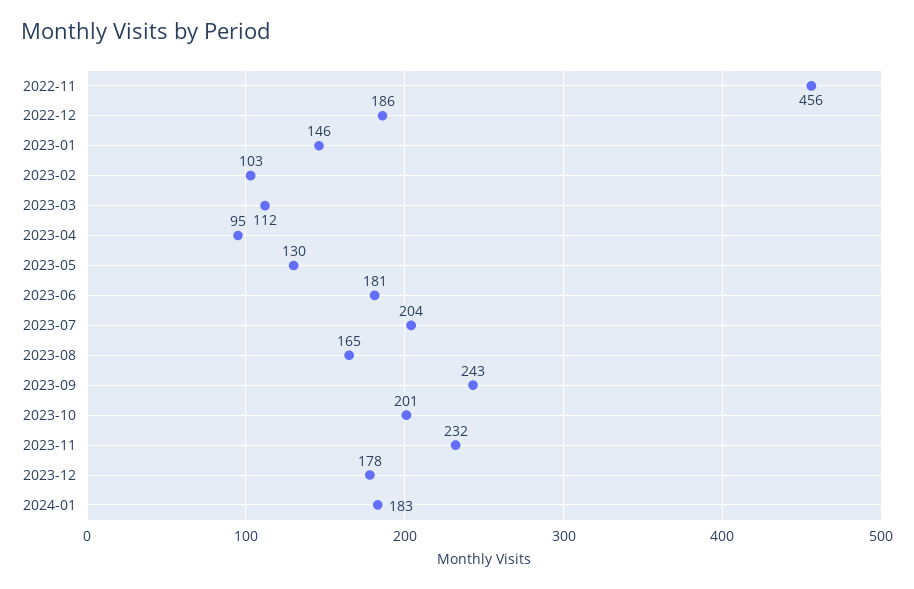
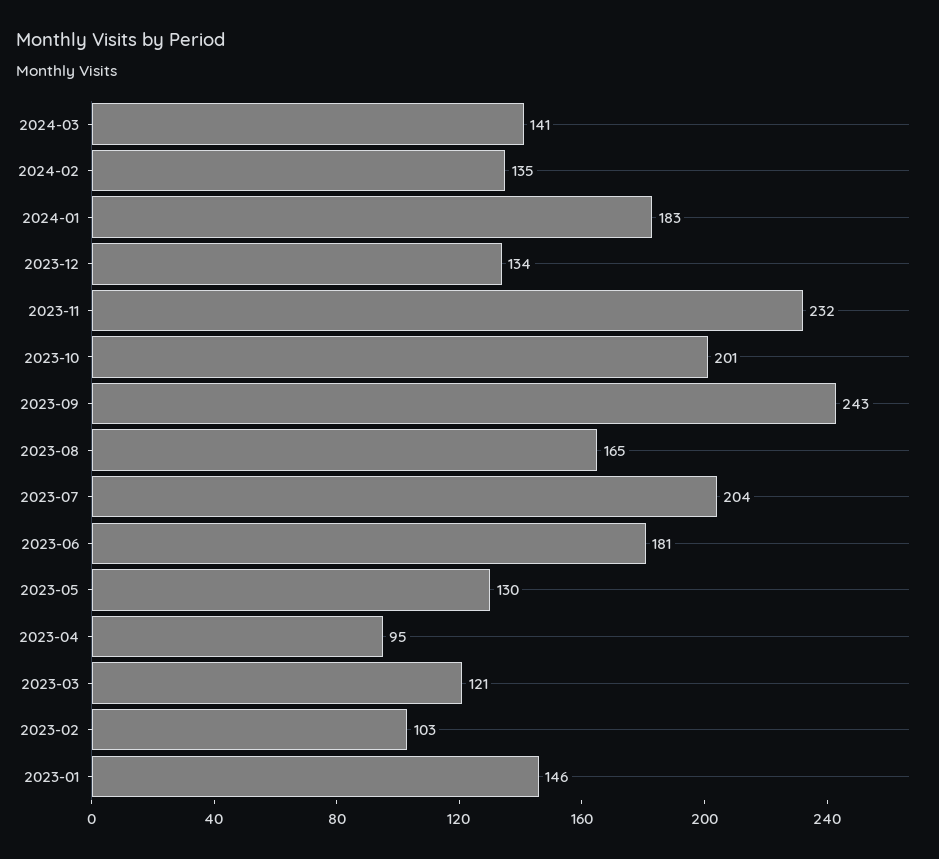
2022-11: 456 -> none
2022-12: 186 -> none
2023-03: 112 -> 121
2023-12: 178 -> 134
2024-03: none -> 141
2024-02: none -> 135

